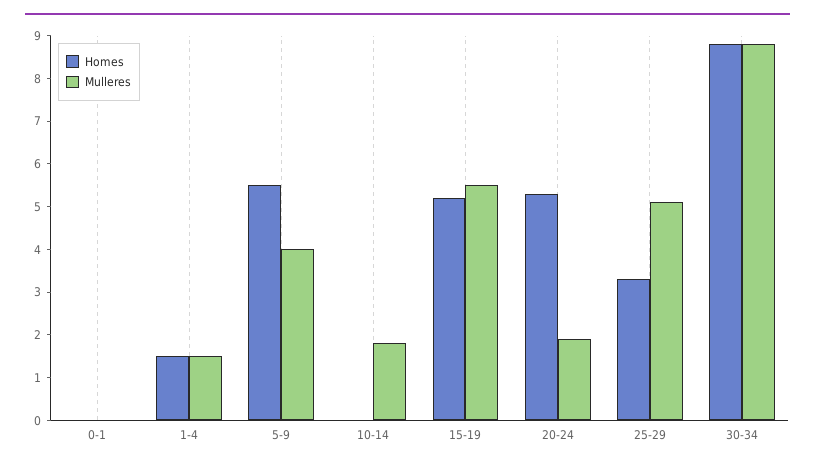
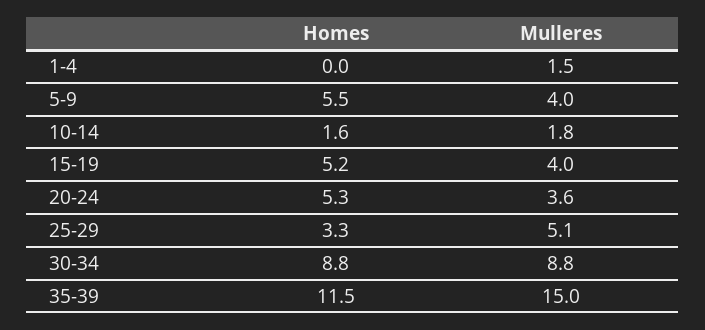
Homes, 0-1: 0 -> none
Mulleres, 0-1: 0 -> none
Homes, 1-4: 1.5 -> 0
Homes, 10-14: 0 -> 1.6
Mulleres, 15-19: 5.5 -> 4
Mulleres, 20-24: 2 -> 3.6
Homes, 35-39: none -> 11.5
Mulleres, 35-39: none -> 15

